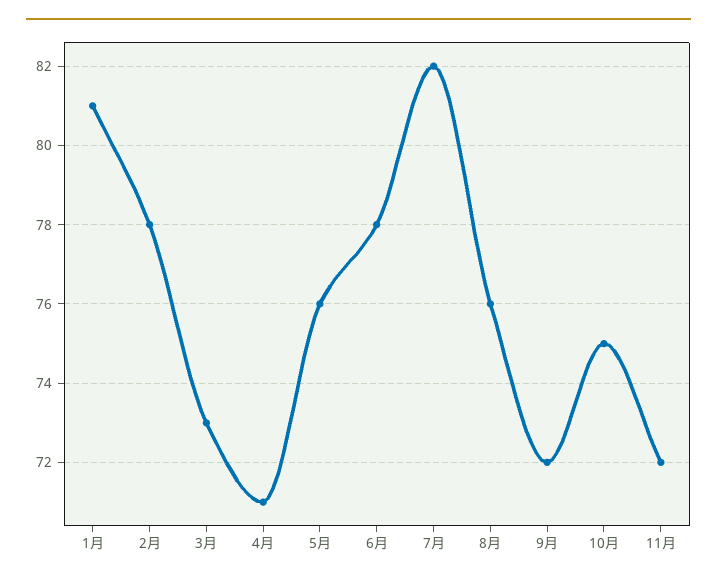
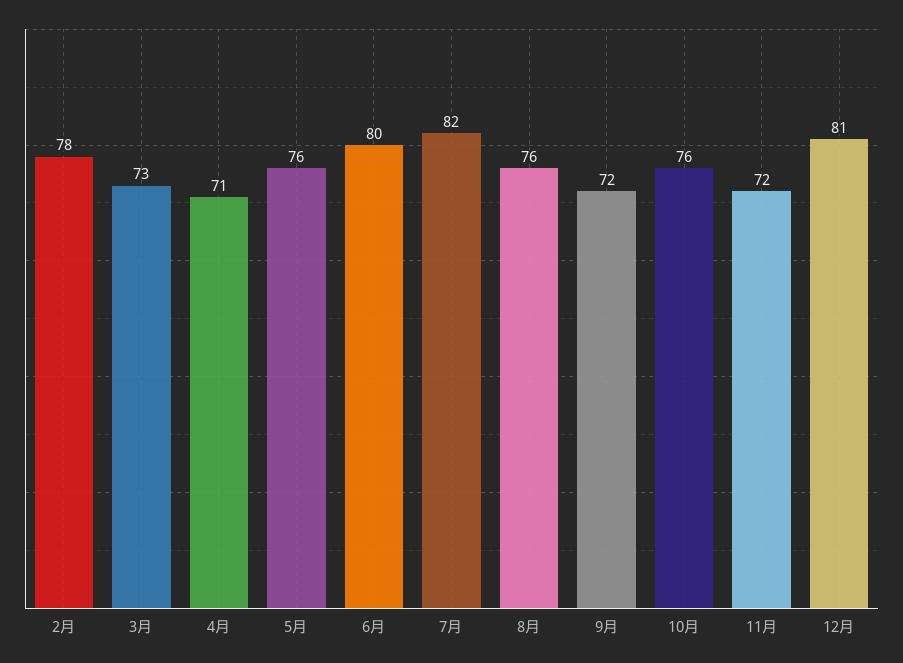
1月: 81 -> none
6月: 78 -> 80
10月: 75 -> 76
12月: none -> 81

